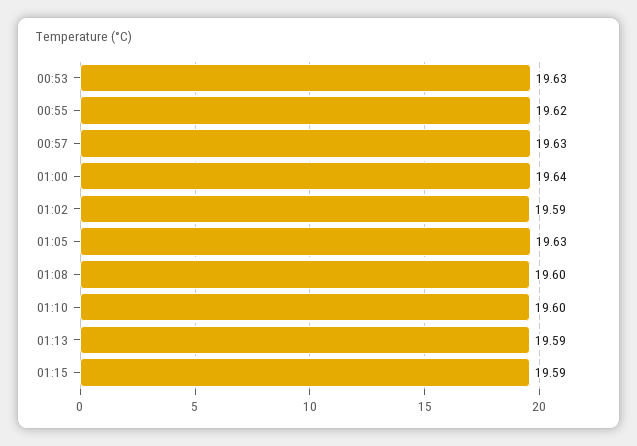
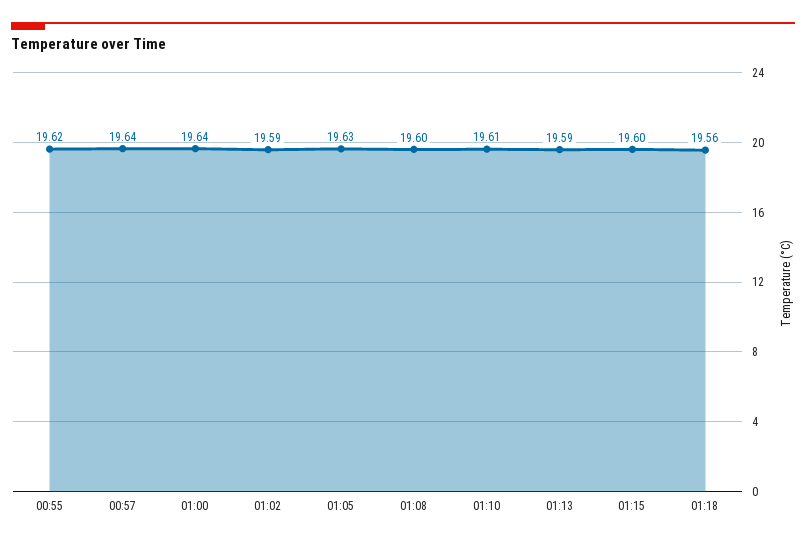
00:53: 19.63 -> none
00:57: 19.63 -> 19.64
01:10: 19.6 -> 19.61
01:15: 19.59 -> 19.6
01:18: none -> 19.56

